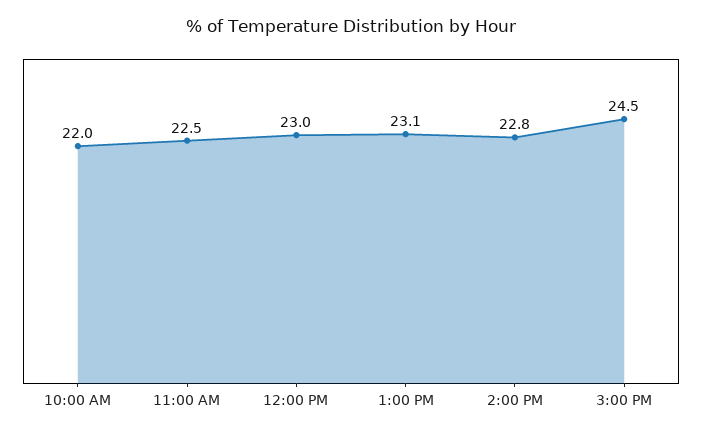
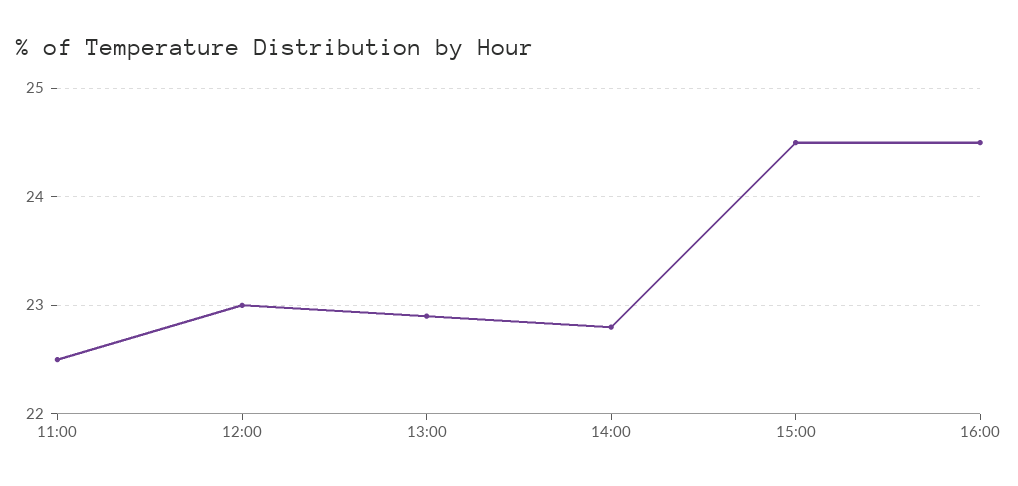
10:00 AM: 22 -> none
1:00 PM: 23.1 -> 22.9
16:00: none -> 24.5

